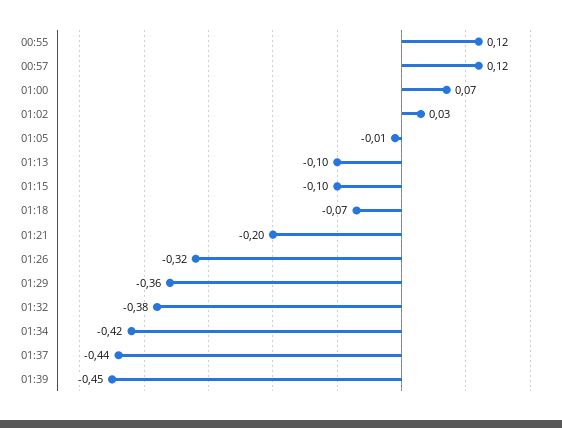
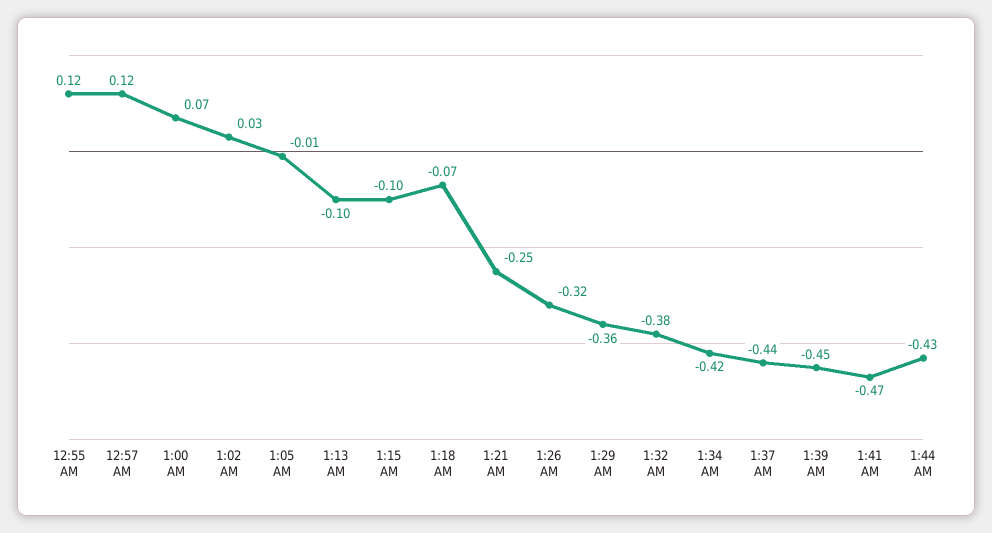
01:21: -0.2 -> -0.25
1:41 AM: none -> -0.47
1:44 AM: none -> -0.43

